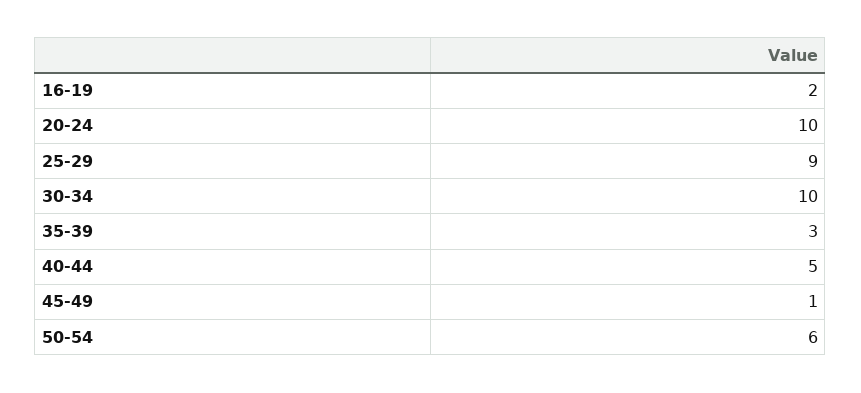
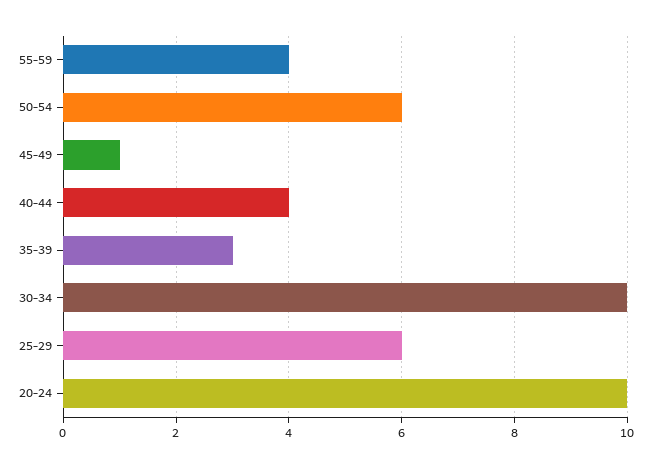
16-19: 2 -> none
25-29: 9 -> 6
40-44: 5 -> 4
55-59: none -> 4

